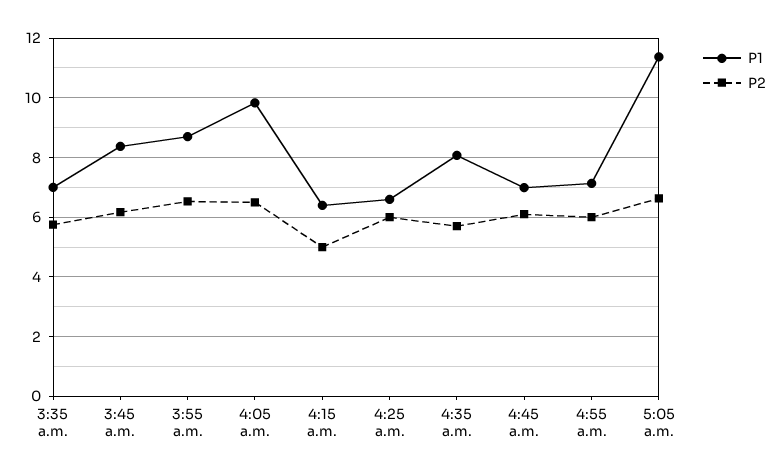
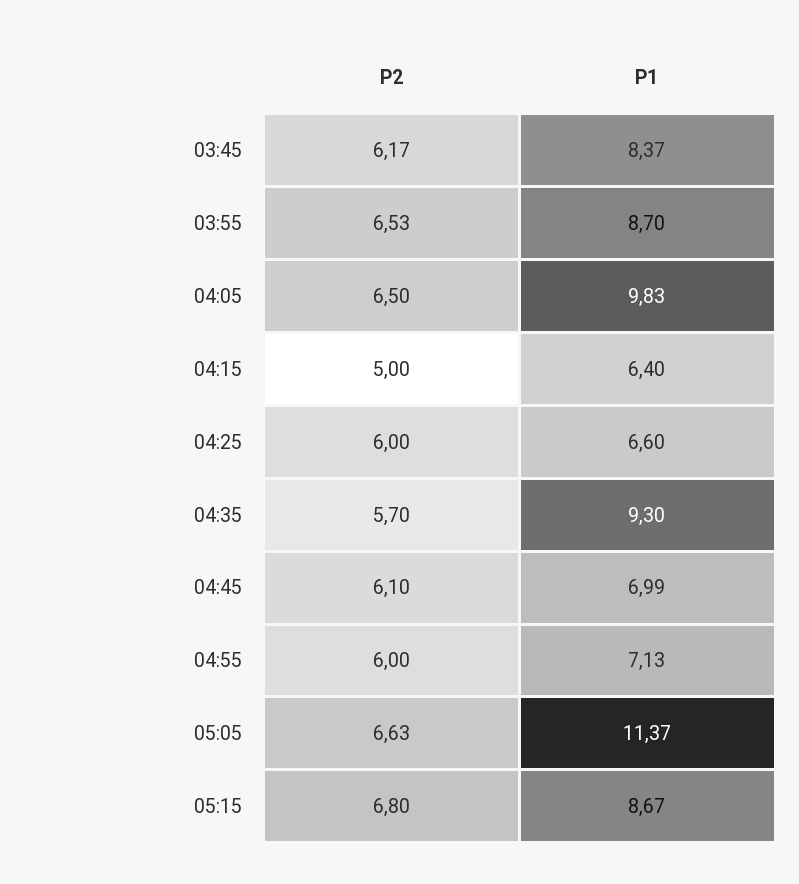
P1, 3:35 a.m.: 7 -> none
P2, 3:35 a.m.: 5.75 -> none
P1, 4:35 a.m.: 8 -> 9.3
P2, 05:15: none -> 6.8
P1, 05:15: none -> 8.67

